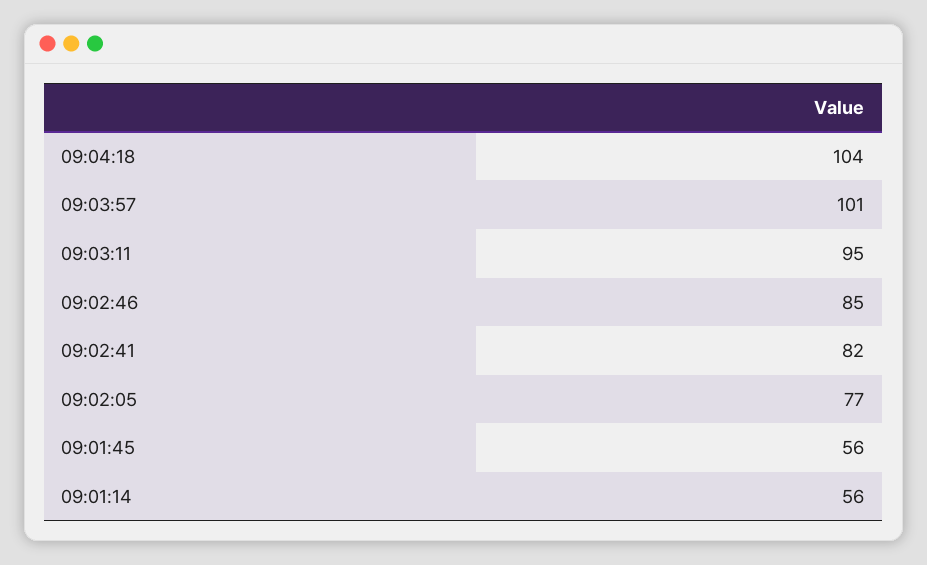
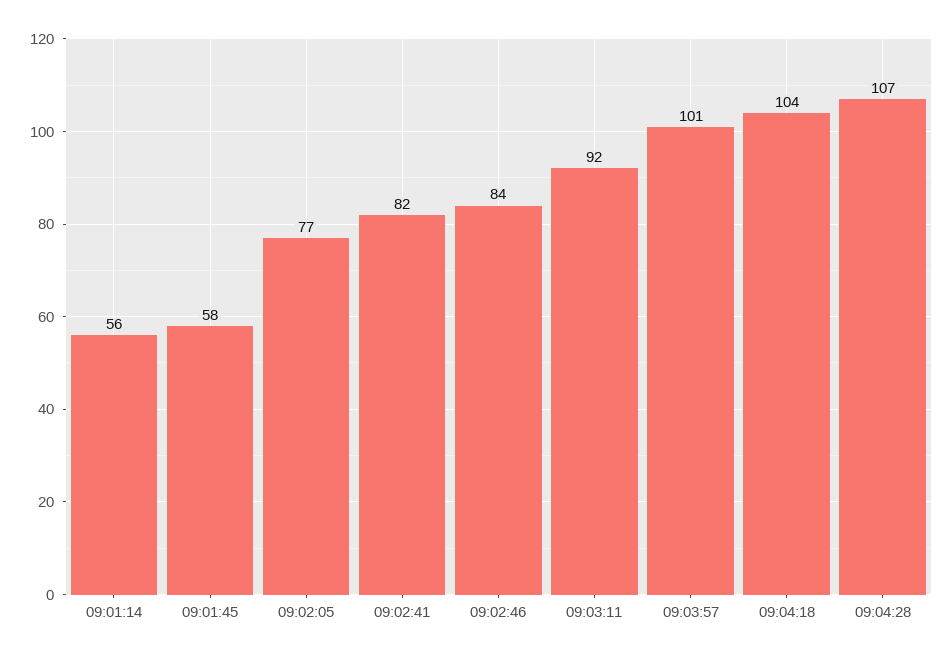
09:03:11: 95 -> 92
09:02:46: 85 -> 84
09:01:45: 56 -> 58
09:04:28: none -> 107

